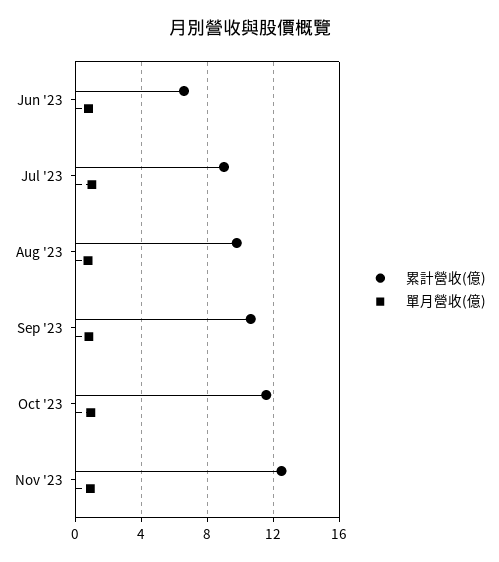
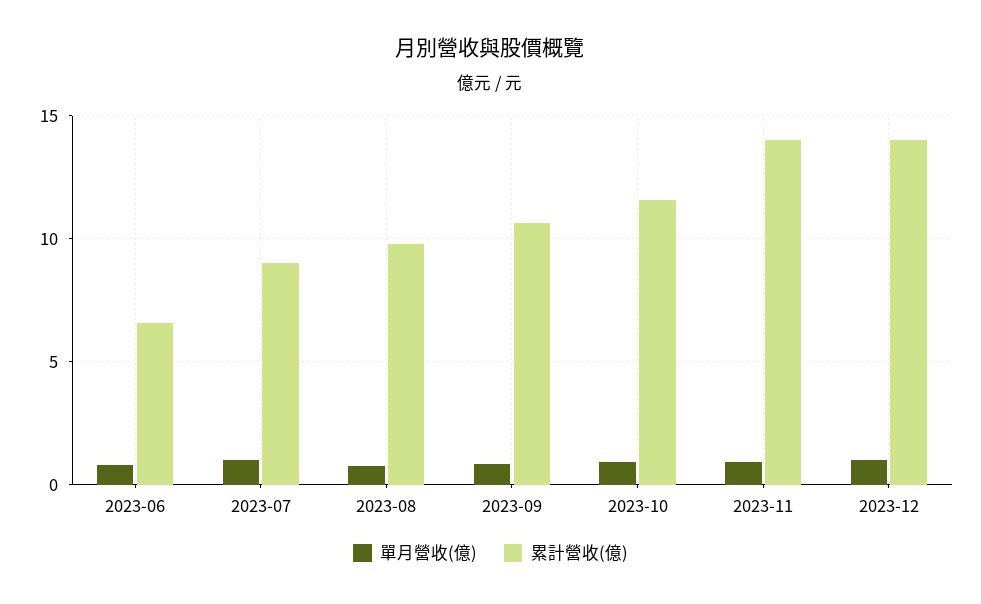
累計營收(億), Nov '23: 12.5 -> 14
單月營收(億), 2023-12: none -> 1
累計營收(億), 2023-12: none -> 14

